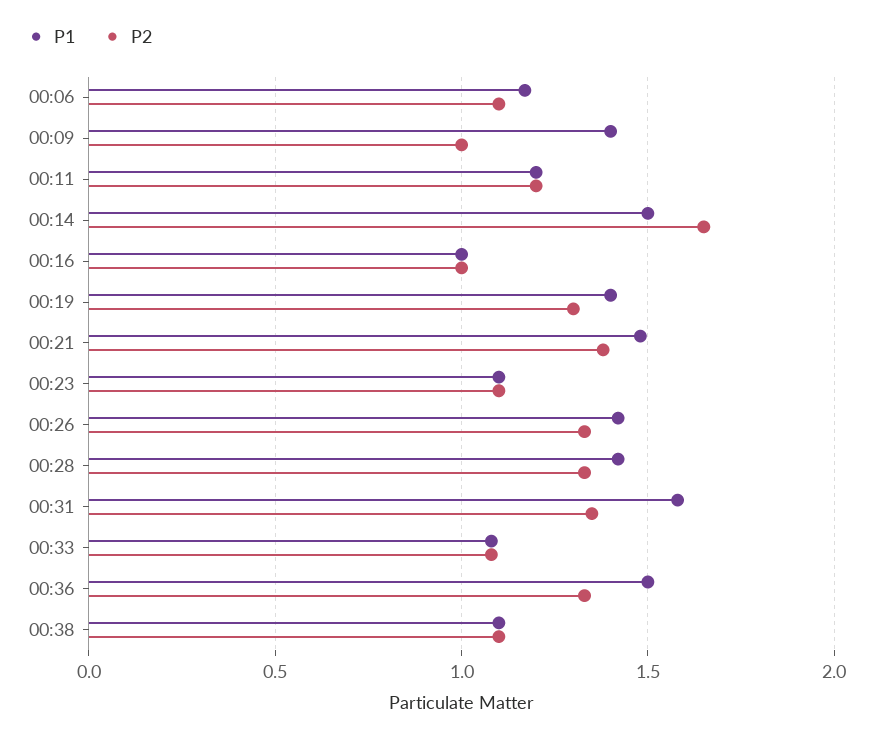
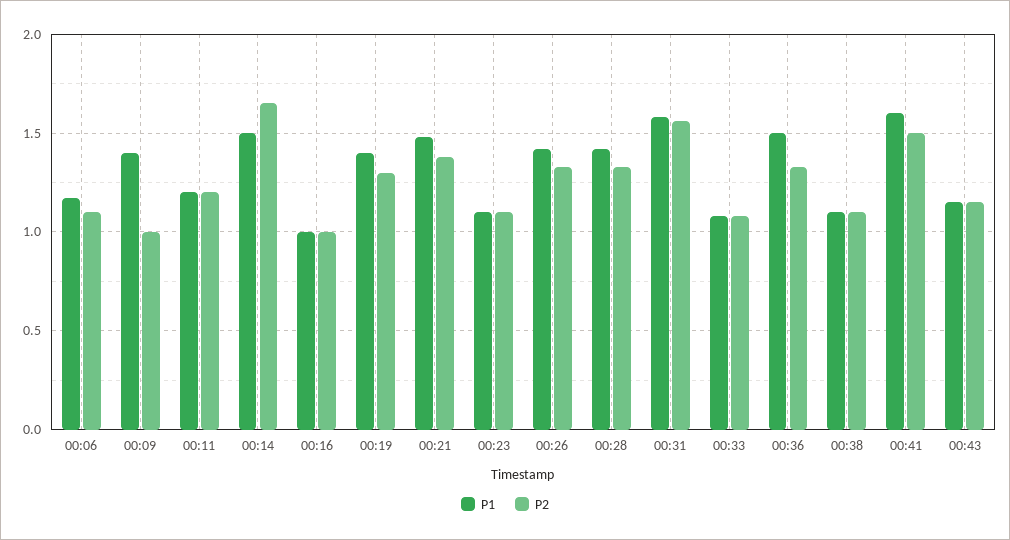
P2, 00:31: 1.35 -> 1.55
P1, 00:41: none -> 1.6
P2, 00:41: none -> 1.5
P1, 00:43: none -> 1.15
P2, 00:43: none -> 1.15

